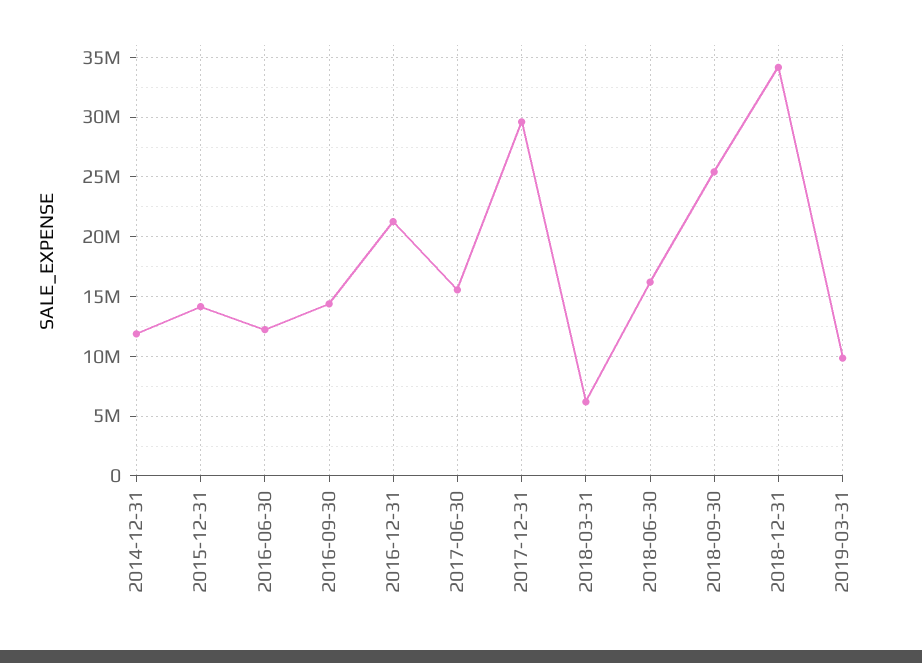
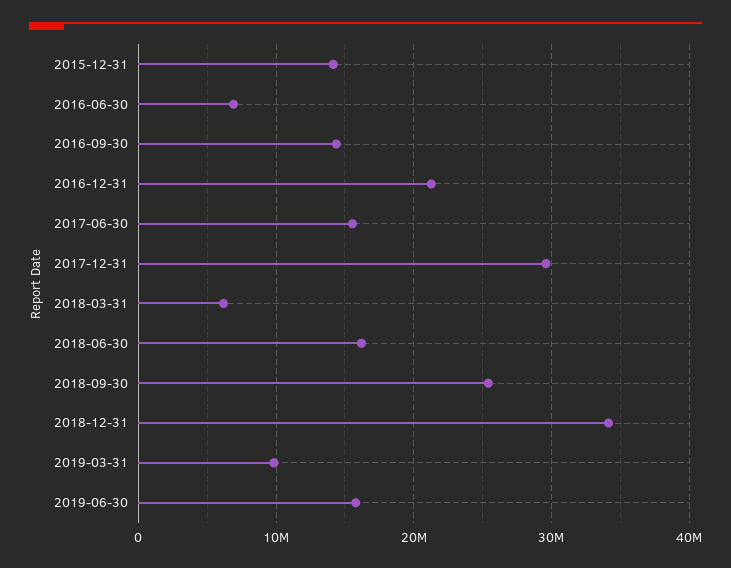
2014-12-31: 12000000 -> none
2016-06-30: 12000000 -> 7000000
2019-06-30: none -> 16000000

